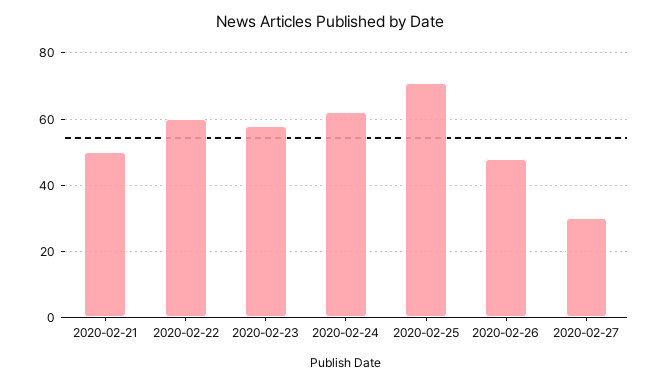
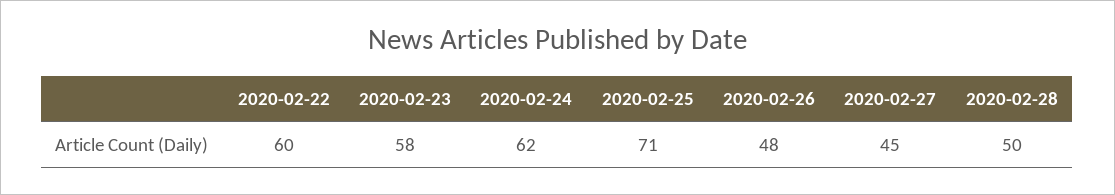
2020-02-21: 50 -> none
2020-02-27: 30 -> 45
2020-02-28: none -> 50

